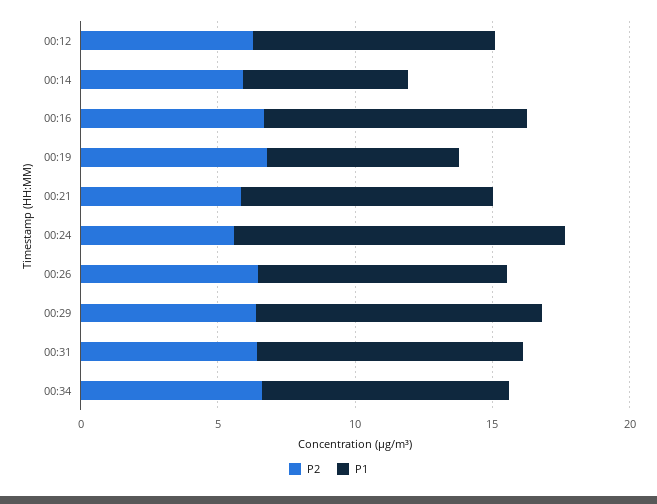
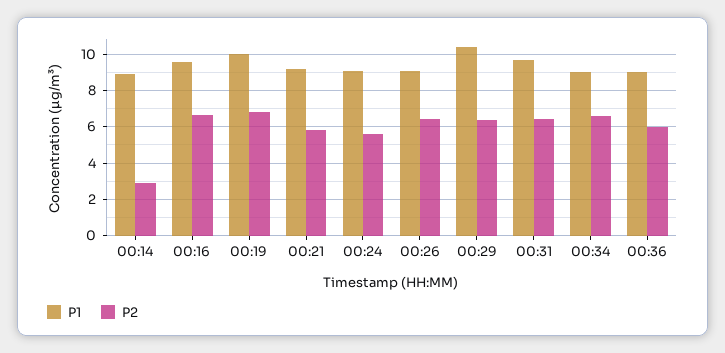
P2, 00:12: 6 -> none
P1, 00:12: 9 -> none
P2, 00:14: 6 -> 3
P1, 00:14: 6 -> 9
P1, 00:19: 7 -> 10
P1, 00:24: 12 -> 9
P1, 00:36: none -> 9
P2, 00:36: none -> 6

